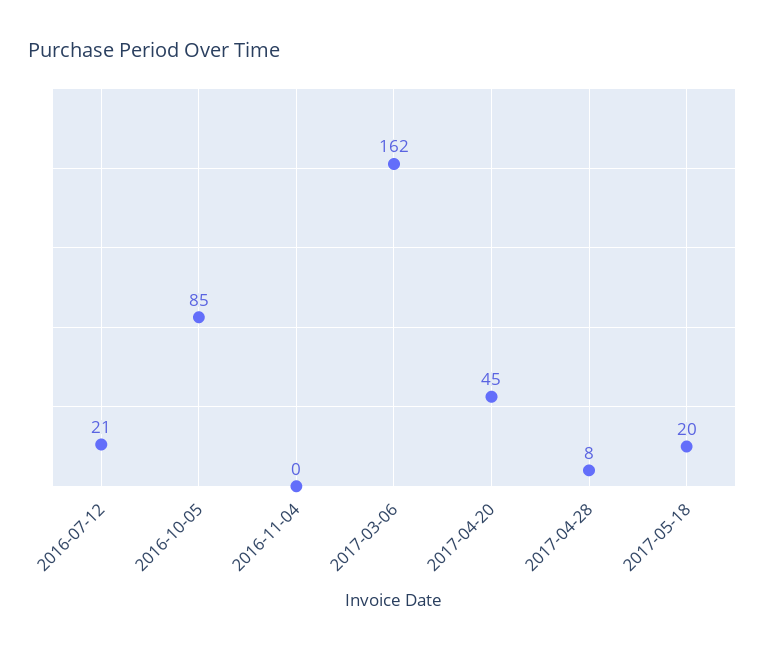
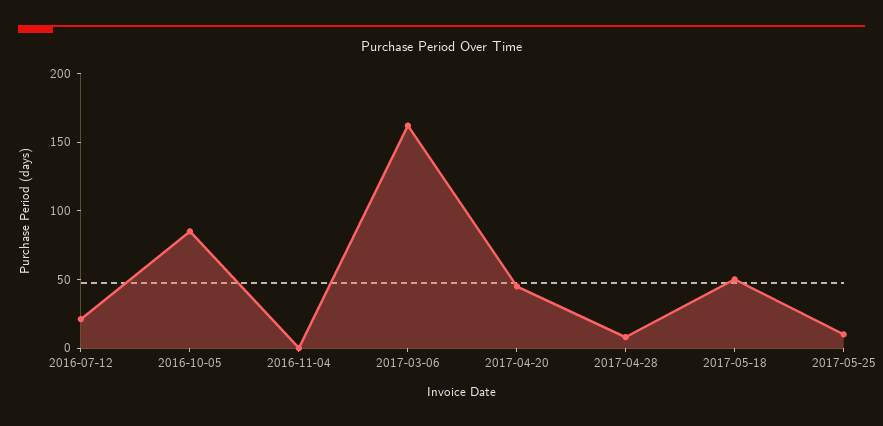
2017-05-18: 20 -> 50
2017-05-25: none -> 10

